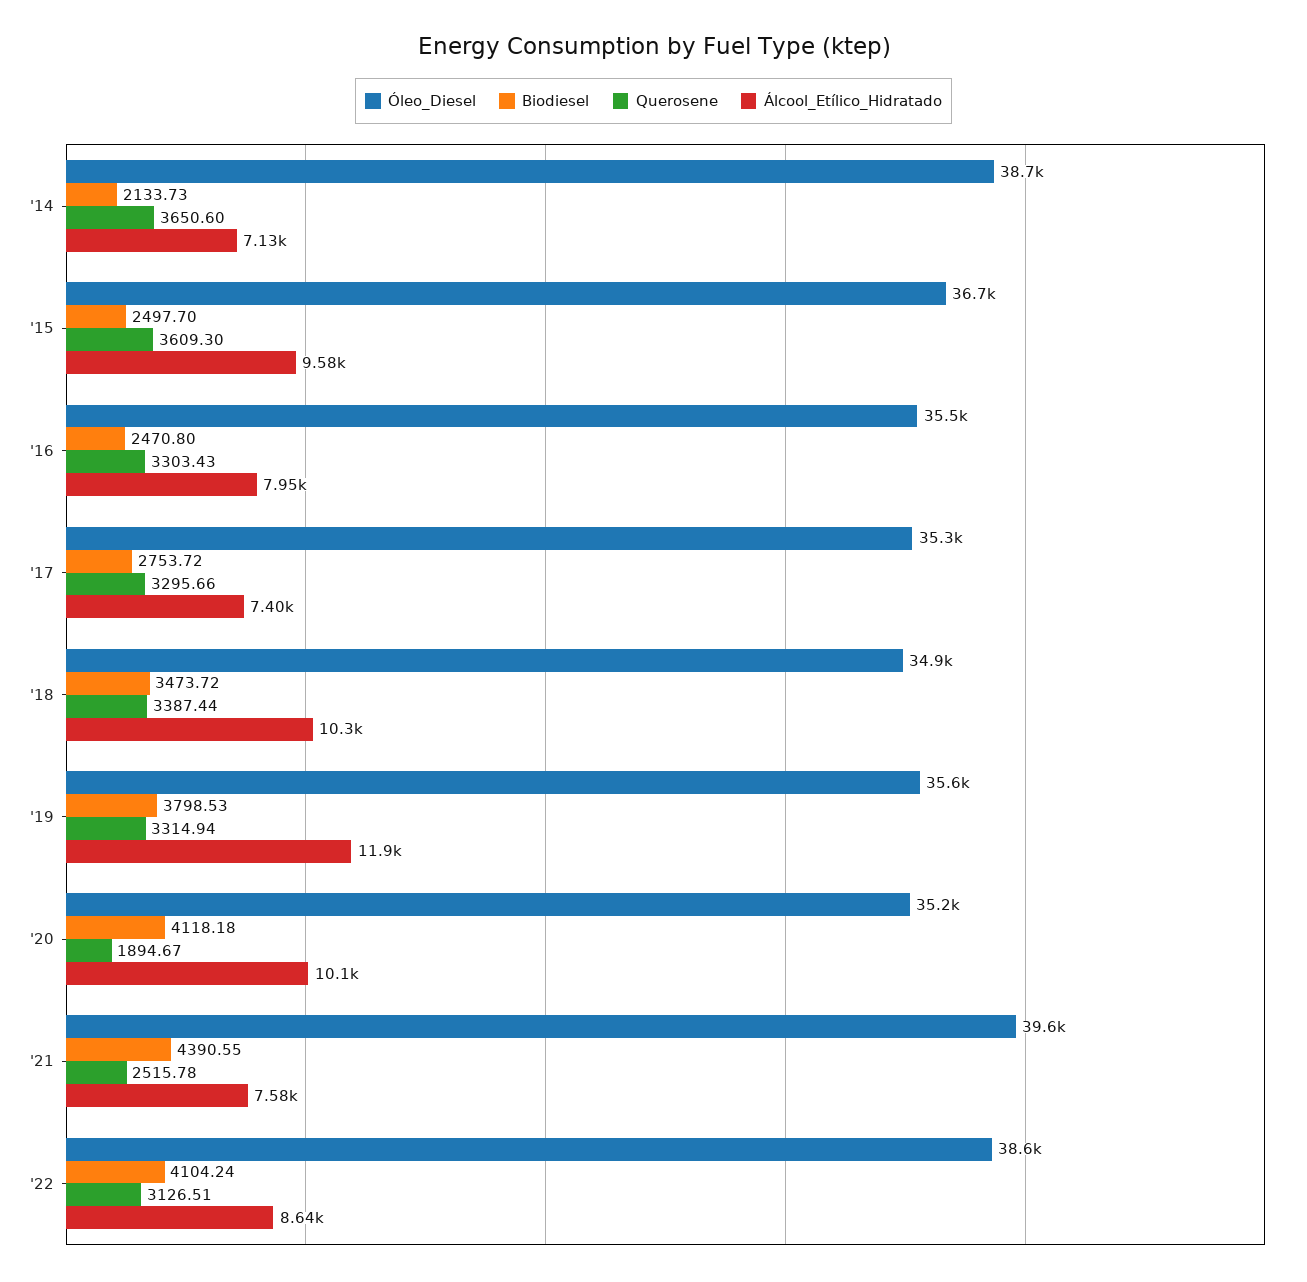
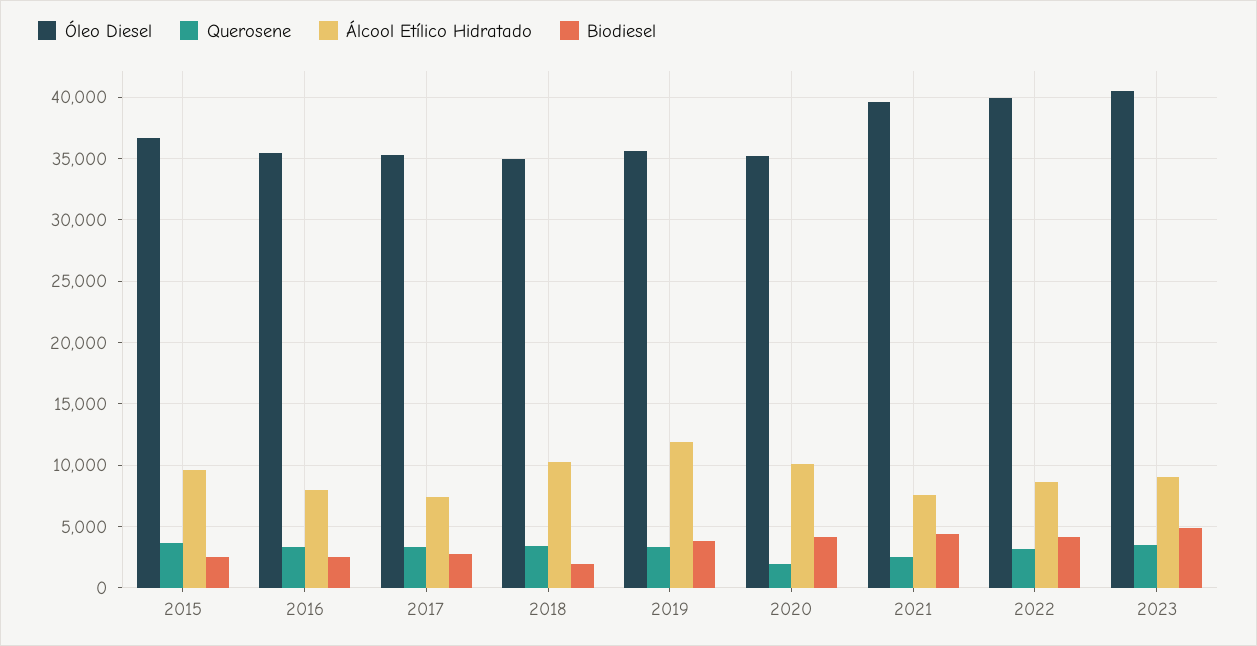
Óleo_Diesel, '14: 38700 -> none
Biodiesel, '14: 2133.73 -> none
Querosene, '14: 3650.6 -> none
Álcool_Etílico_Hidratado, '14: 7130 -> none
Biodiesel, '18: 3473.72 -> 2000
Óleo_Diesel, '22: 38600 -> 40000
Óleo_Diesel, 2023: none -> 40500
Querosene, 2023: none -> 3500
Álcool_Etílico_Hidratado, 2023: none -> 9000
Biodiesel, 2023: none -> 5000

